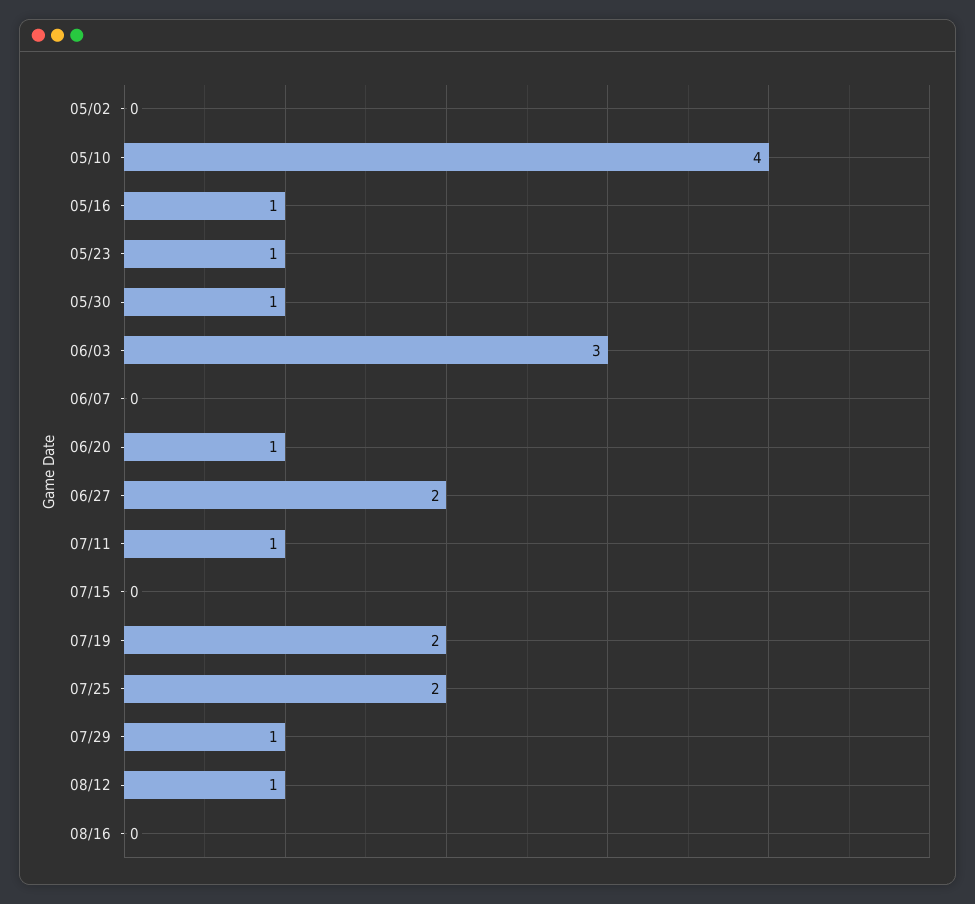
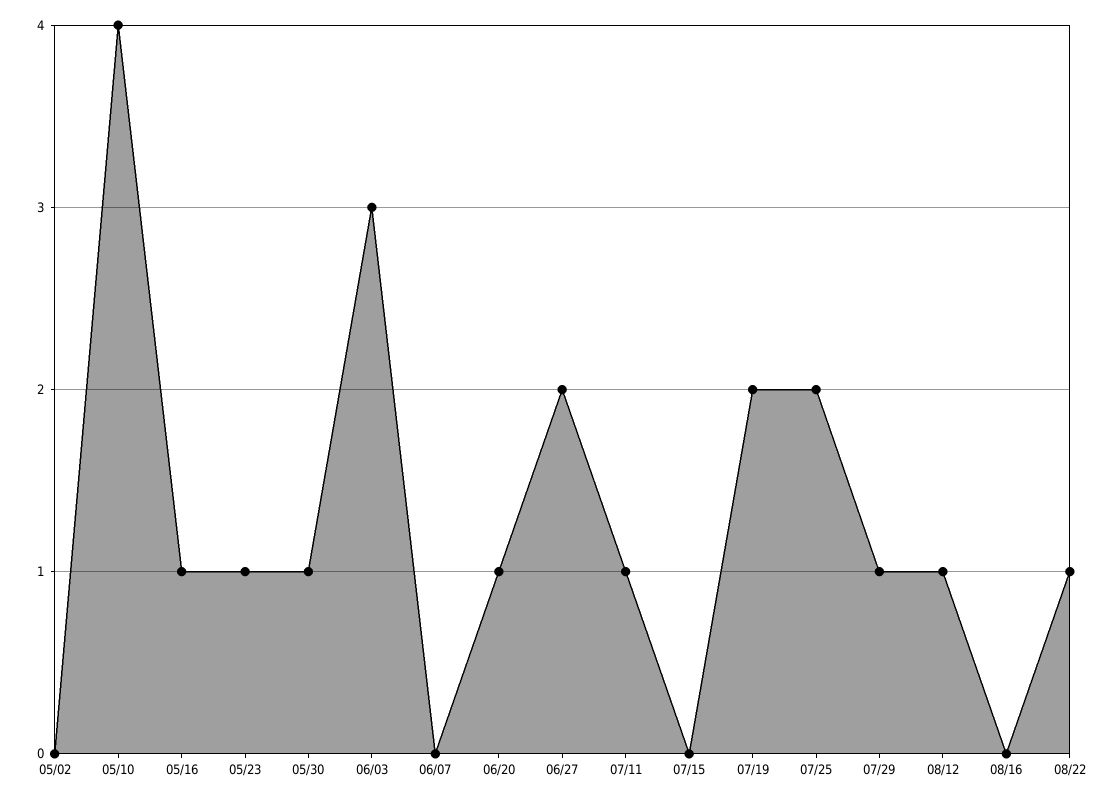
08/22: none -> 1

